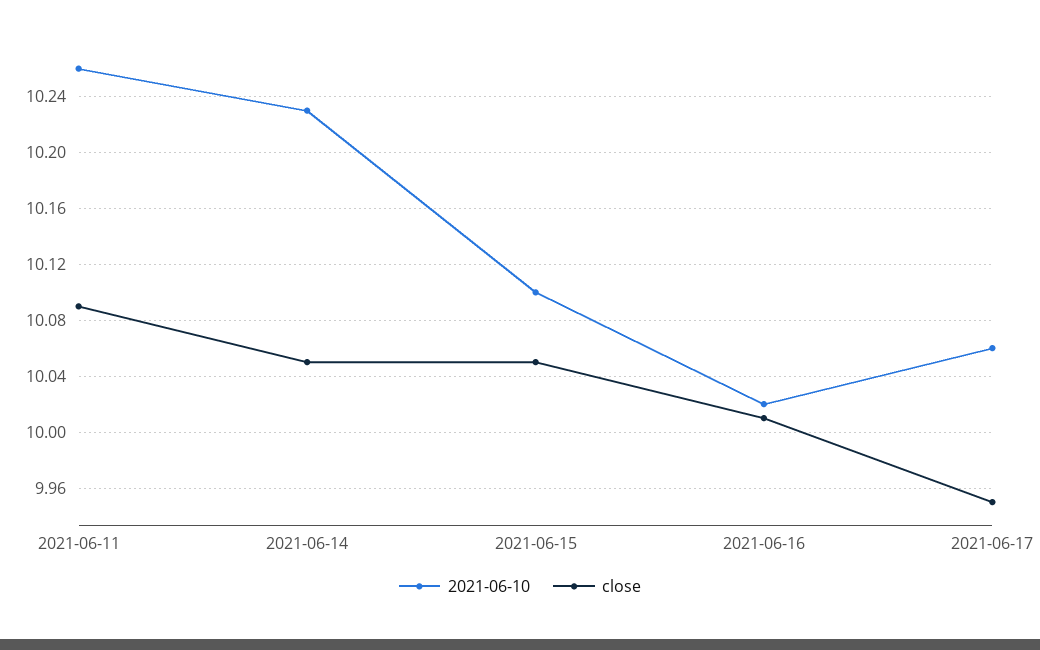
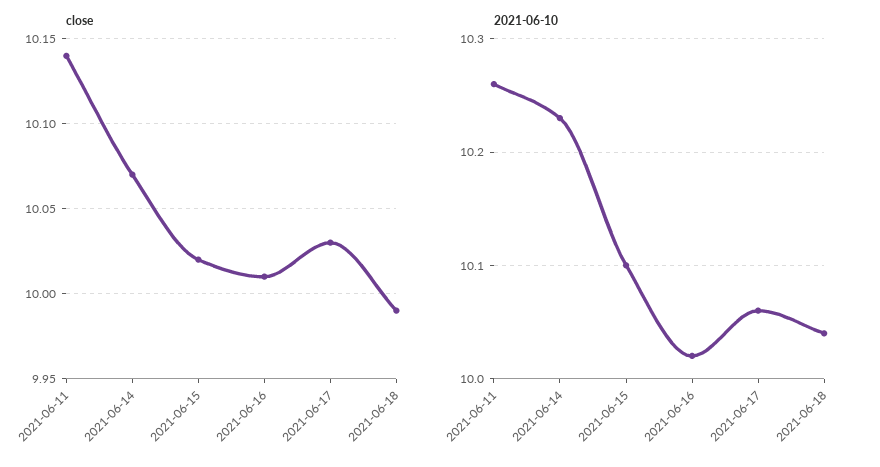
close, 2021-06-11: 10.09 -> 10.14
close, 2021-06-14: 10.05 -> 10.07
close, 2021-06-15: 10.05 -> 10.02
close, 2021-06-17: 9.95 -> 10.03
close, 2021-06-18: none -> 9.99
2021-06-10, 2021-06-18: none -> 10.04

